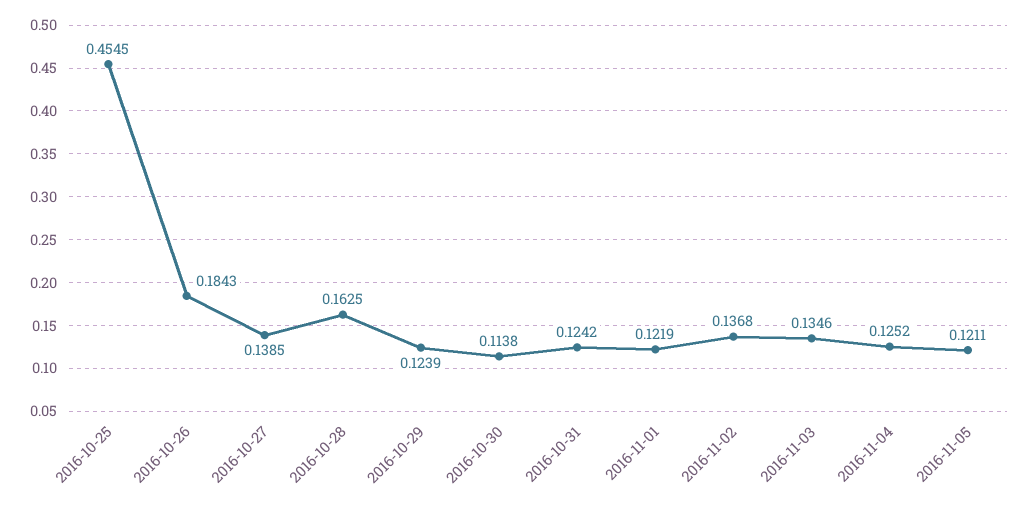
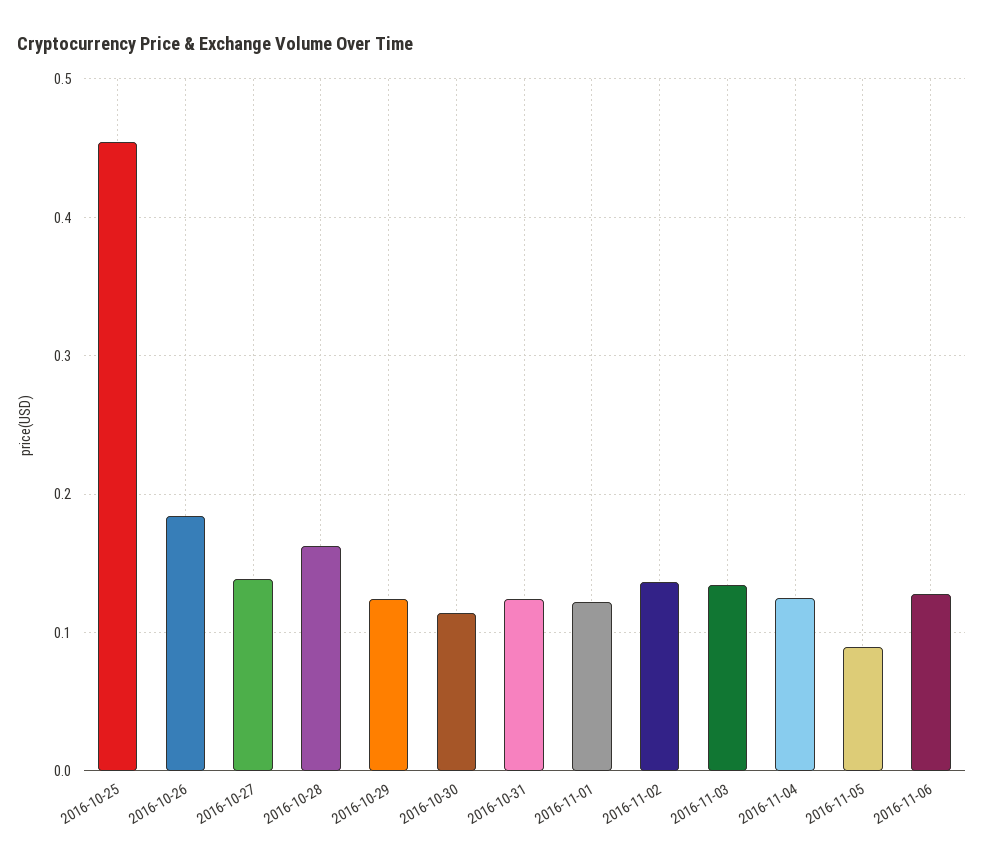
2016-11-05: 0.1211 -> 0.09
2016-11-06: none -> 0.13

